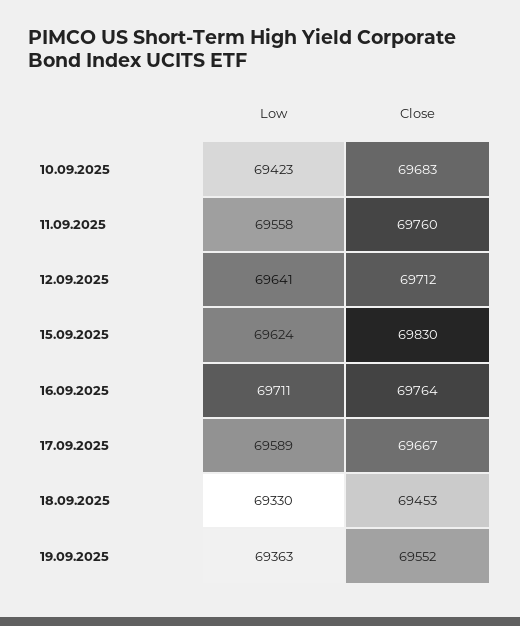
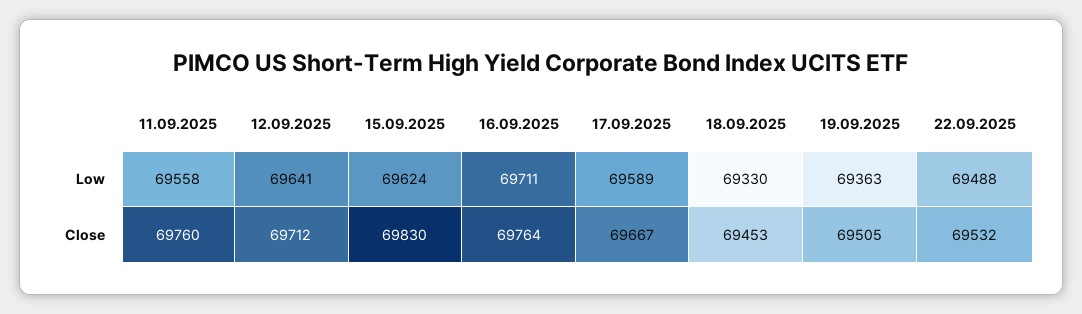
Low, 10.09.2025: 69423 -> none
Close, 10.09.2025: 69683 -> none
Close, 19.09.2025: 69552 -> 69505
Low, 22.09.2025: none -> 69488
Close, 22.09.2025: none -> 69532

